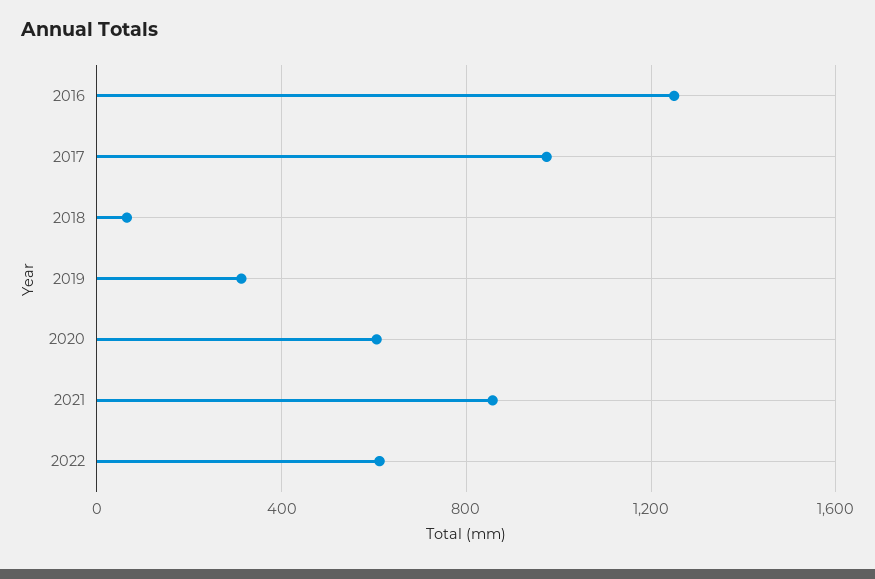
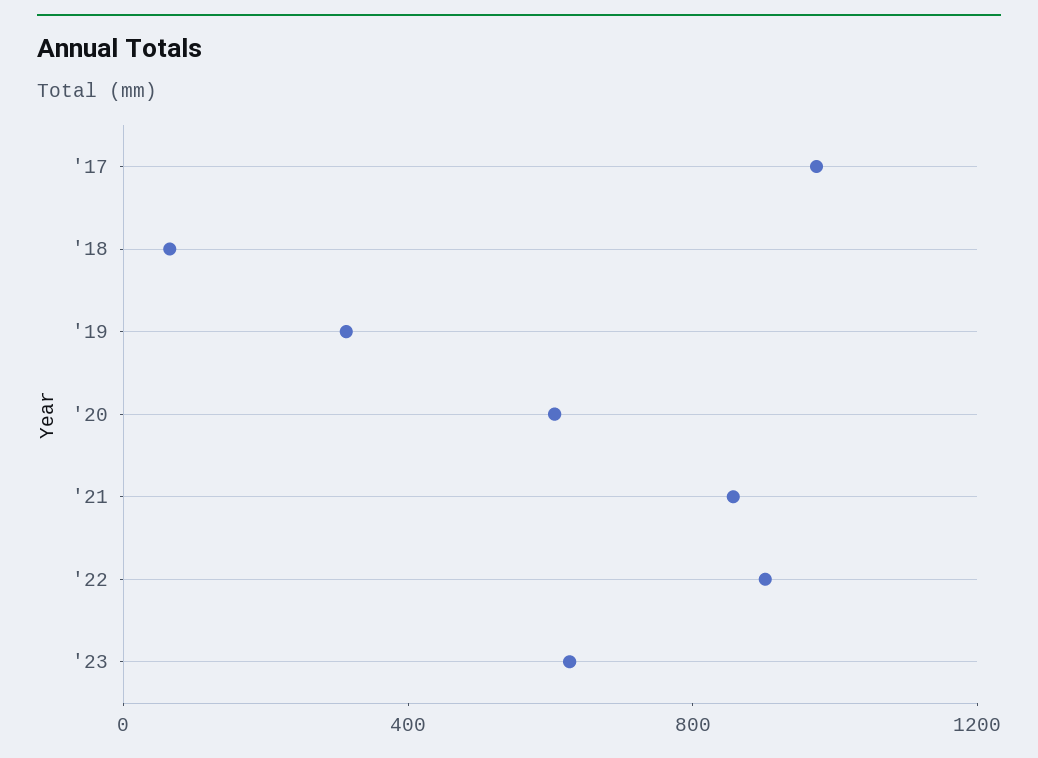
2016: 1250 -> none
2022: 600 -> 900
'23: none -> 600

